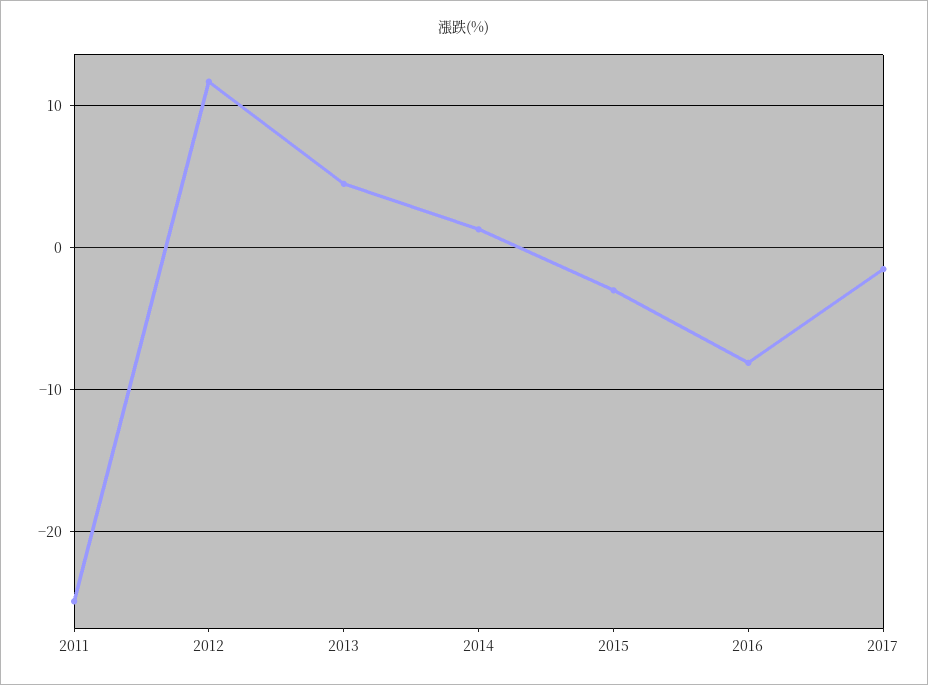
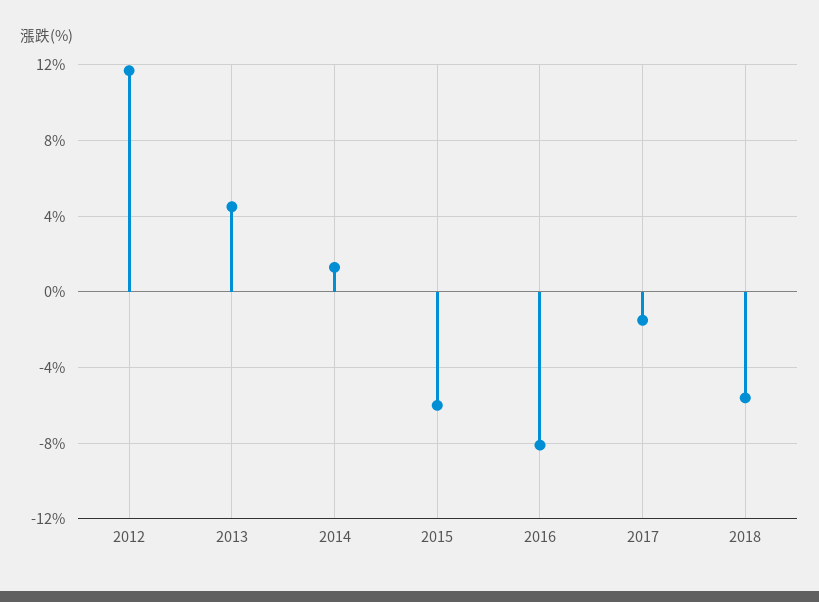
2011: -25 -> none
2015: -3 -> -6
2018: none -> -5.5

